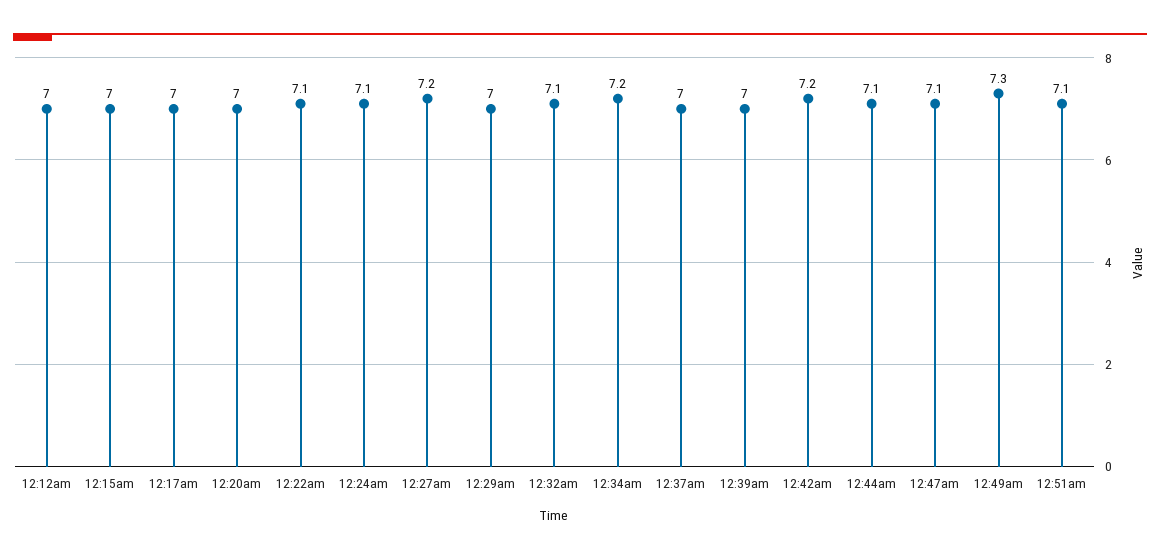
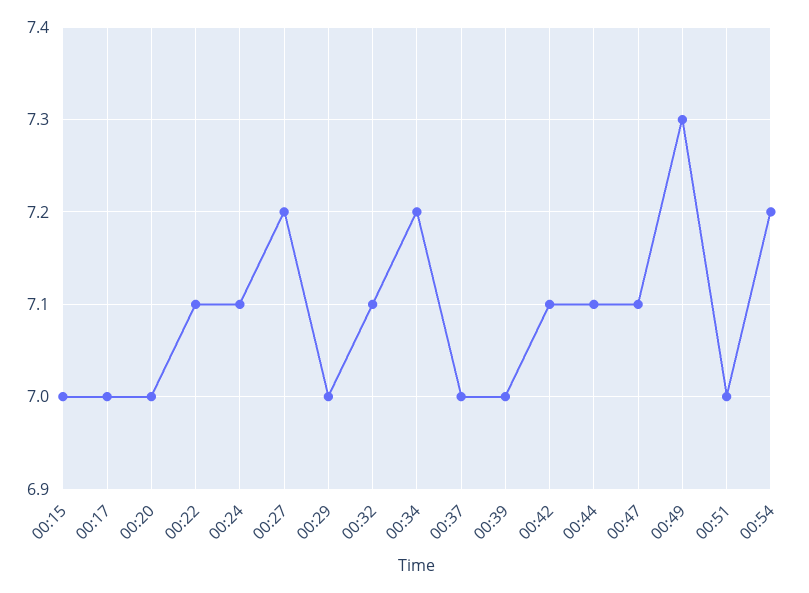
12:12am: 7 -> none
12:42am: 7.2 -> 7.1
12:51am: 7.1 -> 7
00:54: none -> 7.2

